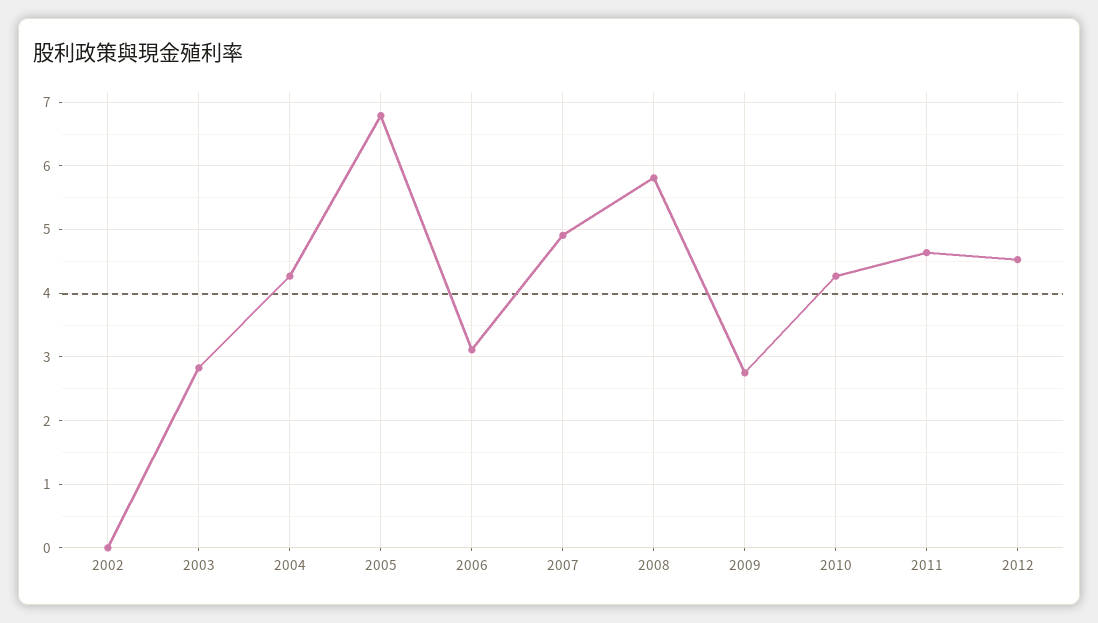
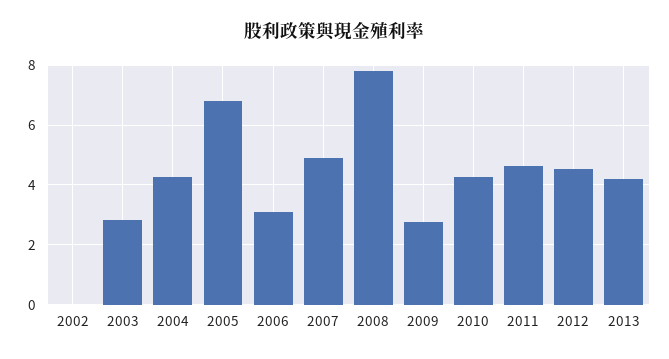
2008: 5.8 -> 7.75
2013: none -> 4.25

